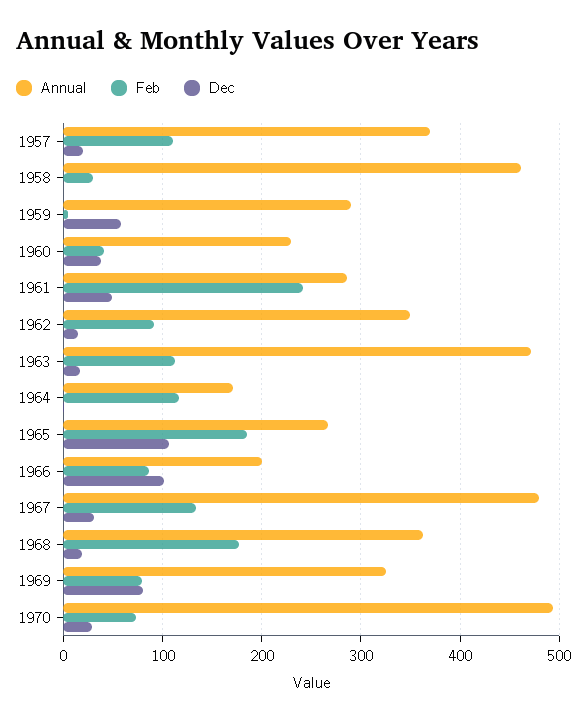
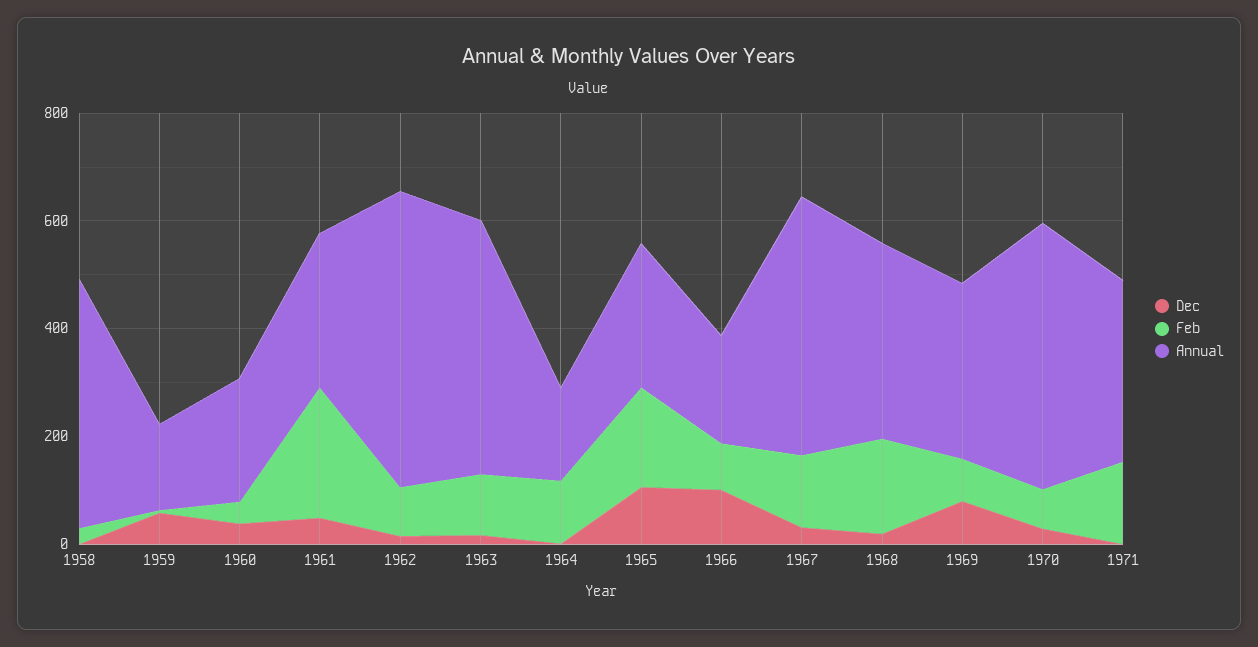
Annual, 1957: 370 -> none
Feb, 1957: 110 -> none
Dec, 1957: 20 -> none
Annual, 1959: 290 -> 150
Annual, 1962: 350 -> 550
Dec, 1971: none -> 0
Feb, 1971: none -> 150
Annual, 1971: none -> 350

